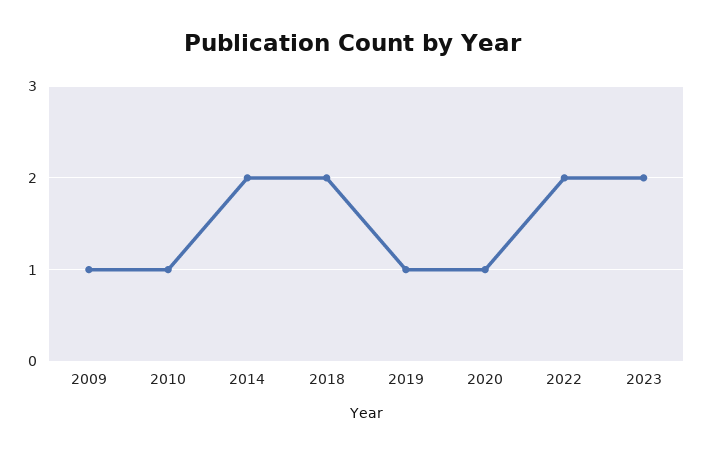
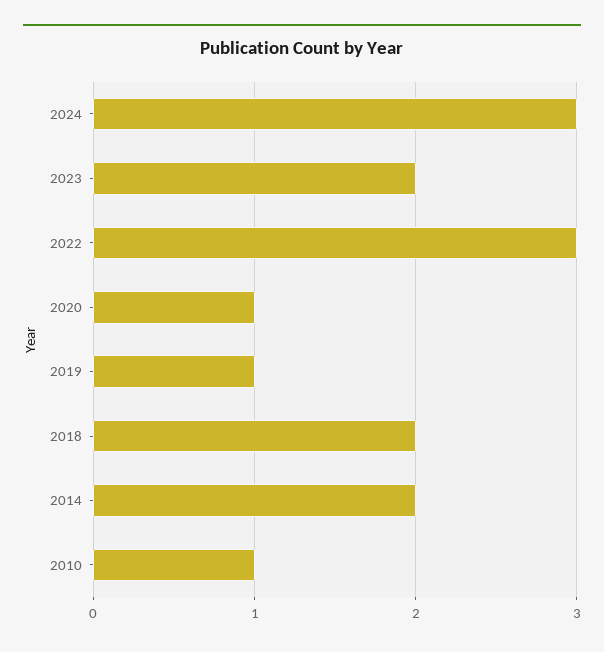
2009: 1 -> none
2022: 2 -> 3
2024: none -> 3

